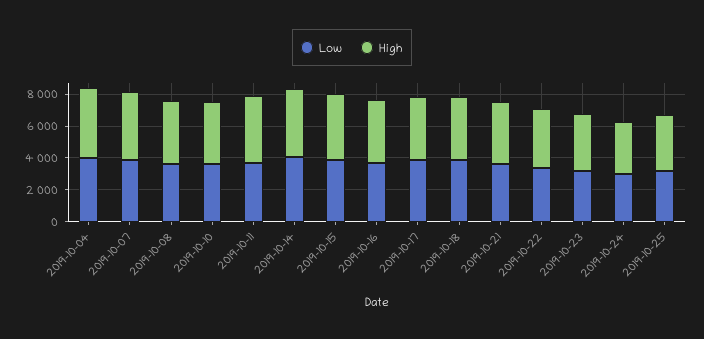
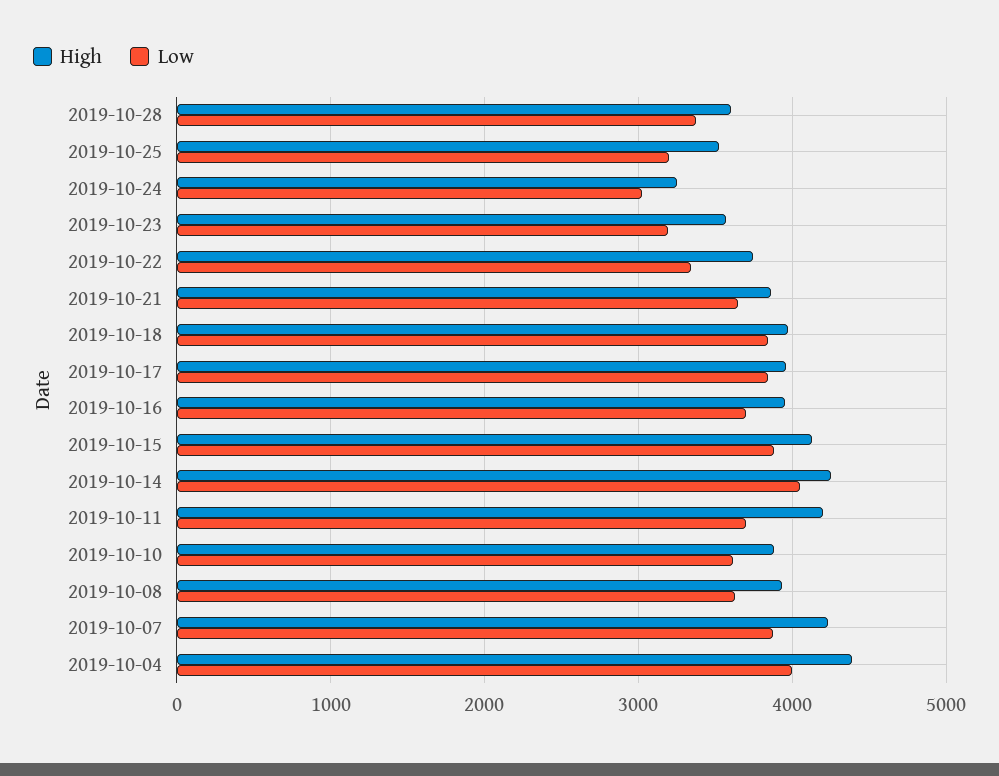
High, 2019-10-28: none -> 3600
Low, 2019-10-28: none -> 3400

